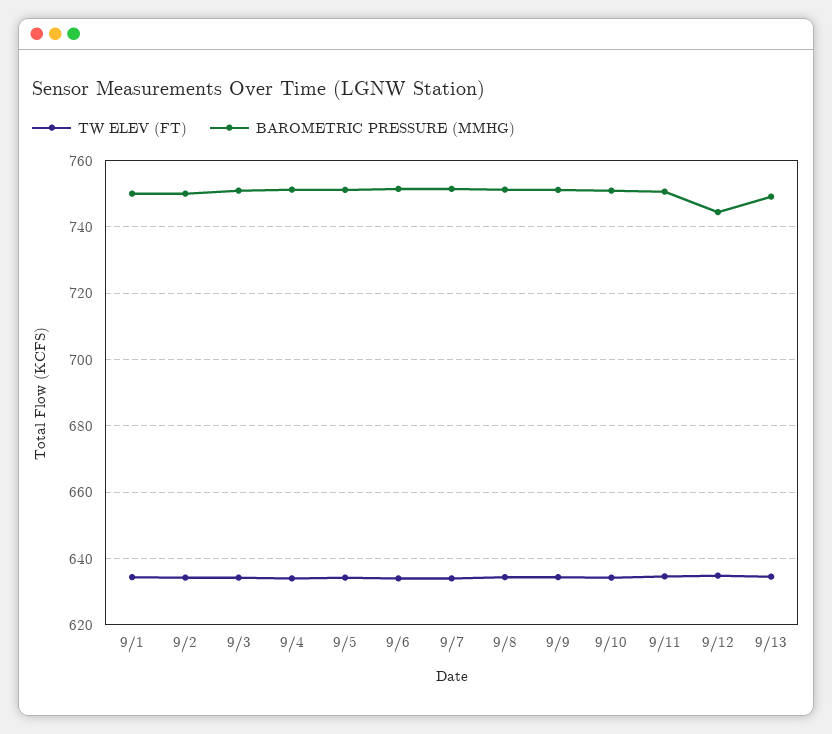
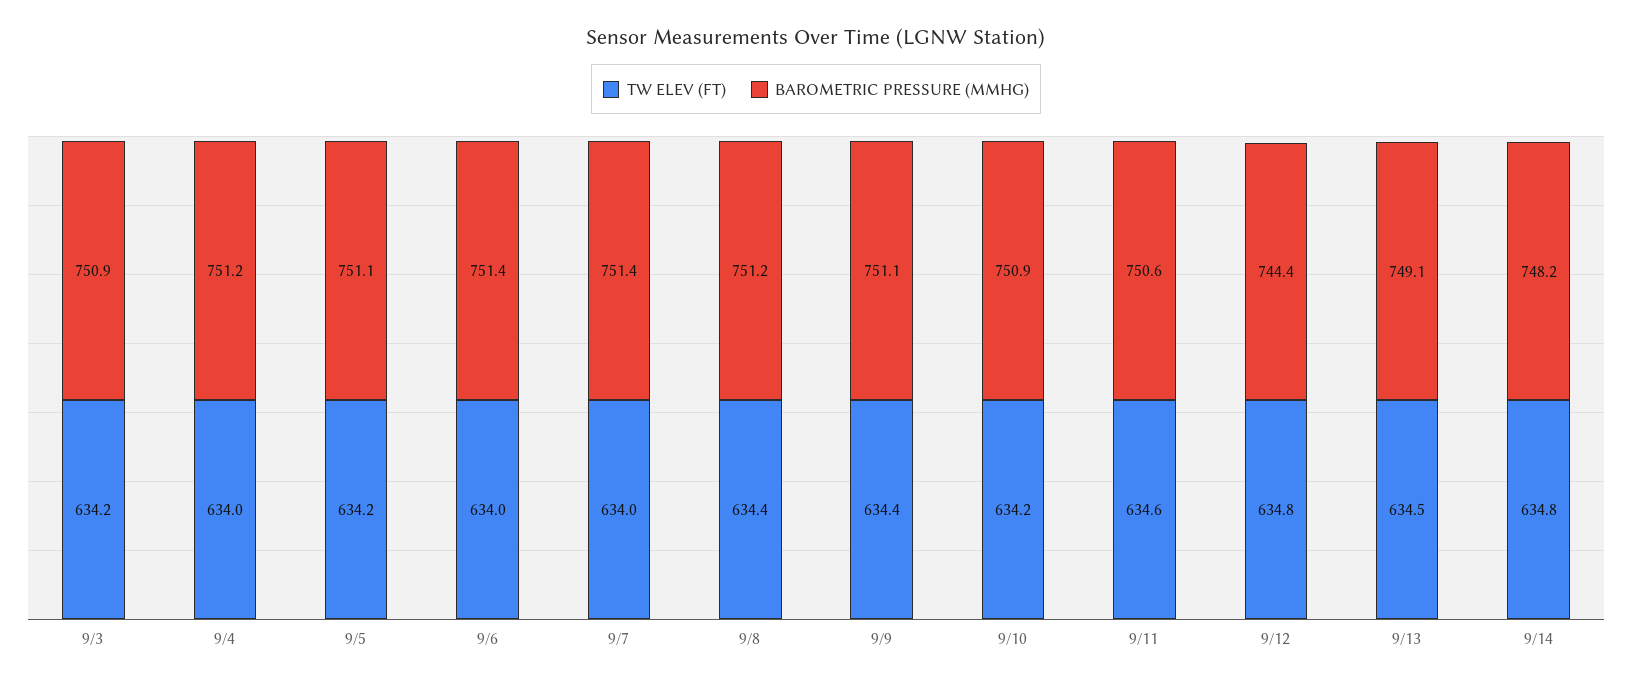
TW ELEV (FT), 9/1: 634 -> none
BAROMETRIC PRESSURE (MMHG), 9/1: 750 -> none
TW ELEV (FT), 9/2: 634 -> none
BAROMETRIC PRESSURE (MMHG), 9/2: 750 -> none
TW ELEV (FT), 9/14: none -> 634.8
BAROMETRIC PRESSURE (MMHG), 9/14: none -> 748.2

